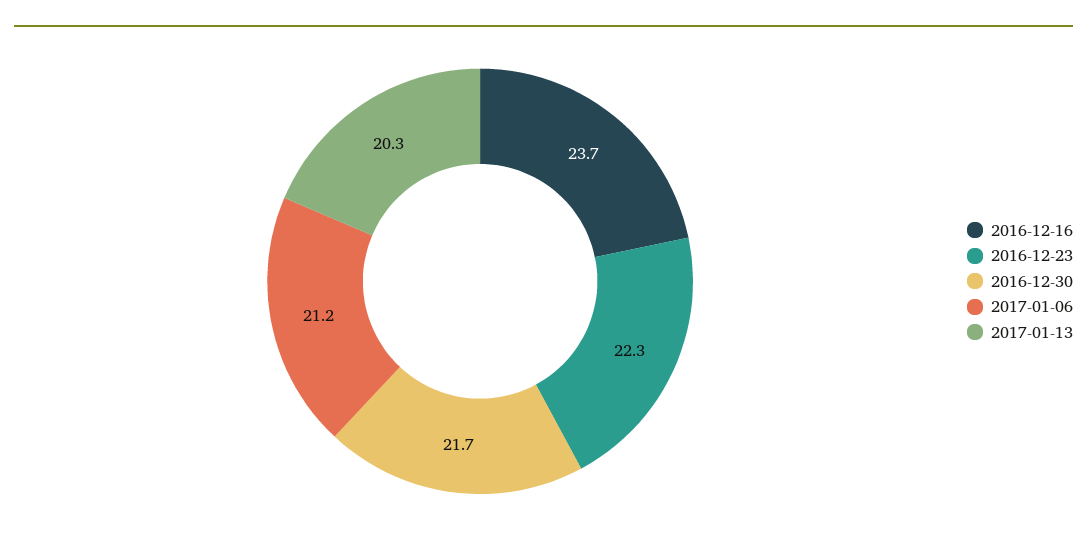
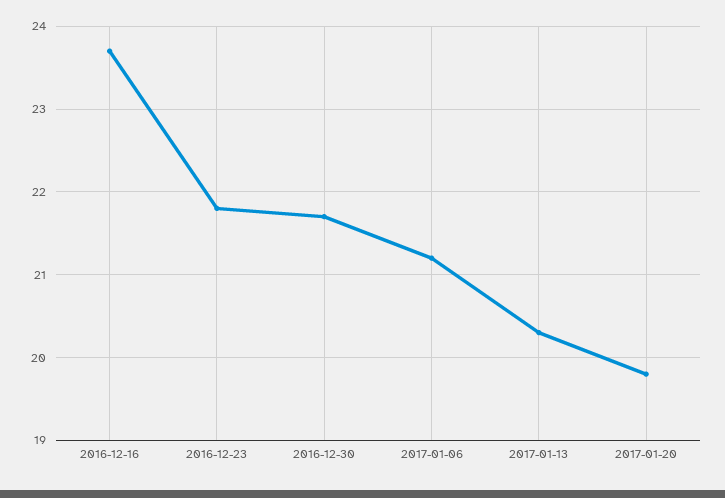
2016-12-23: 22.3 -> 21.8
2017-01-20: none -> 19.8

